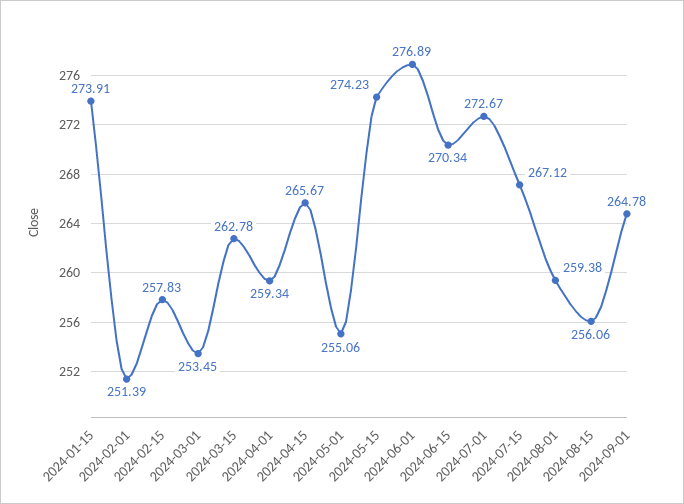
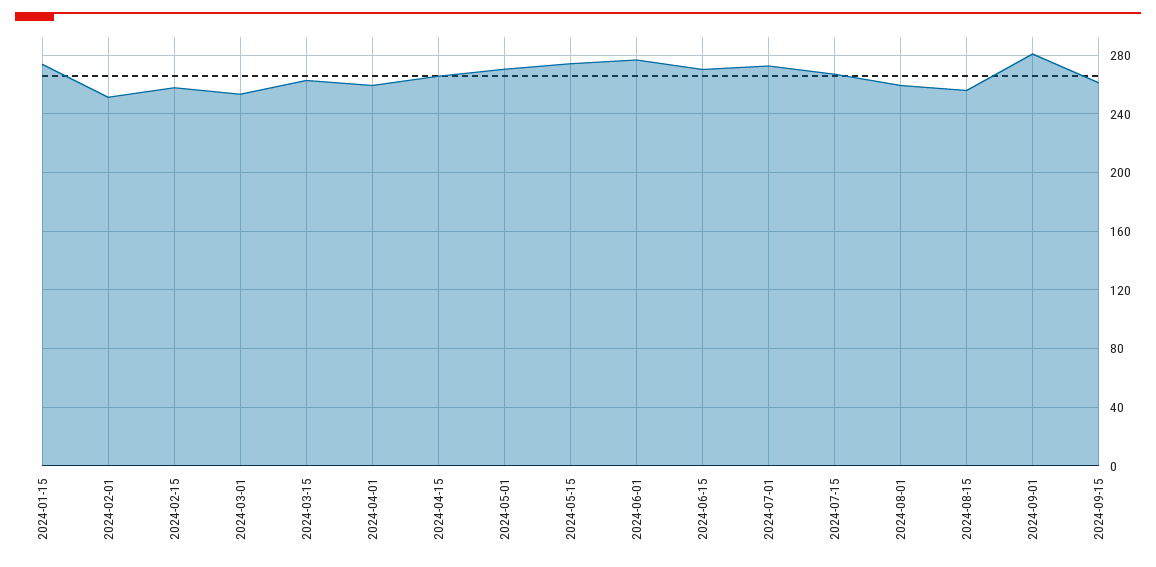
2024-05-01: 255.06 -> 270
2024-09-01: 264.78 -> 280
2024-09-15: none -> 260

